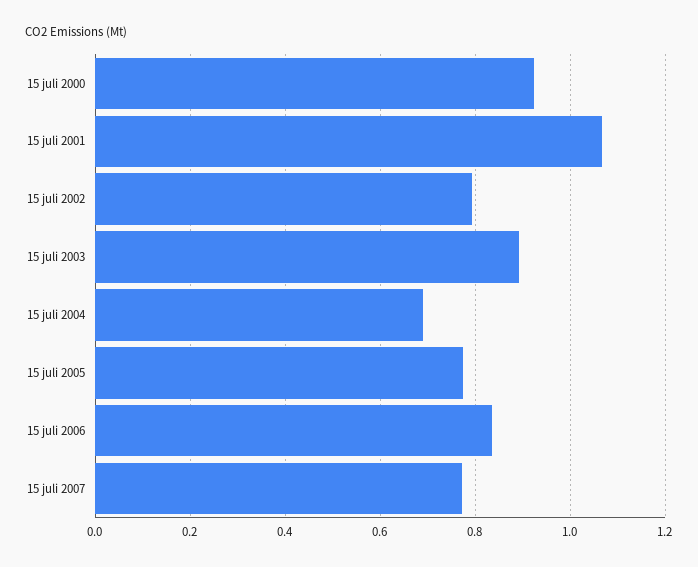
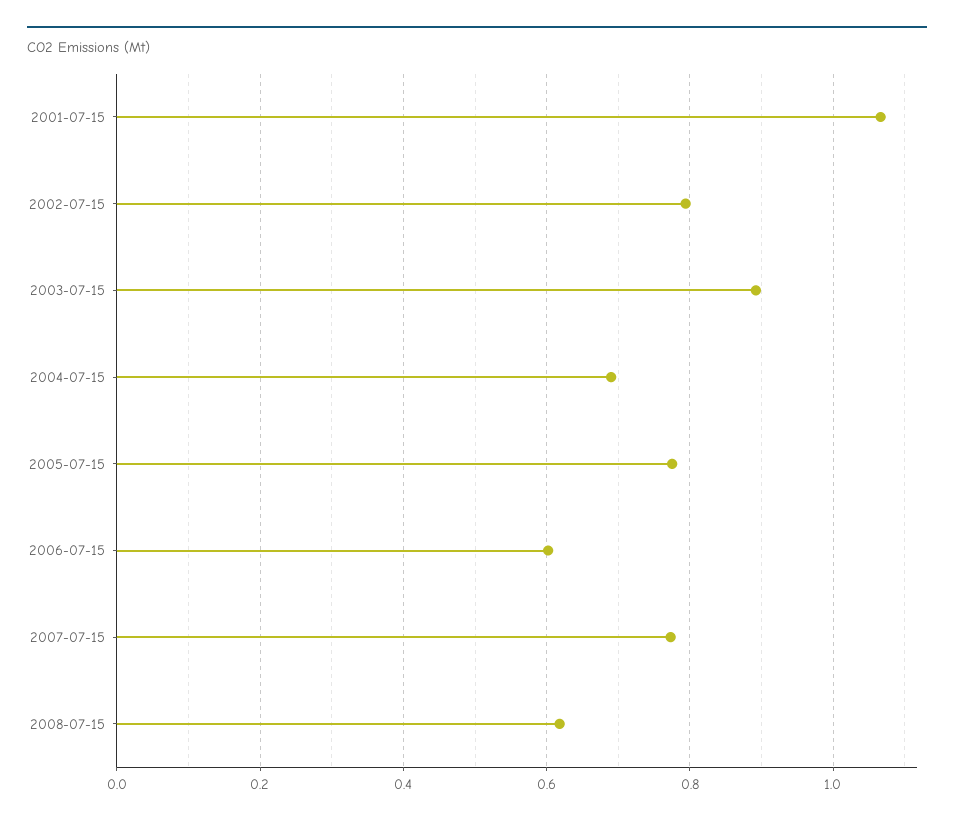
15 juli 2000: 0.92 -> none
15 juli 2006: 0.84 -> 0.6
2008-07-15: none -> 0.62

